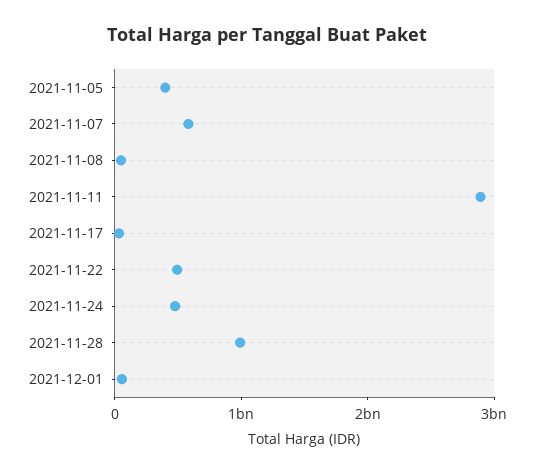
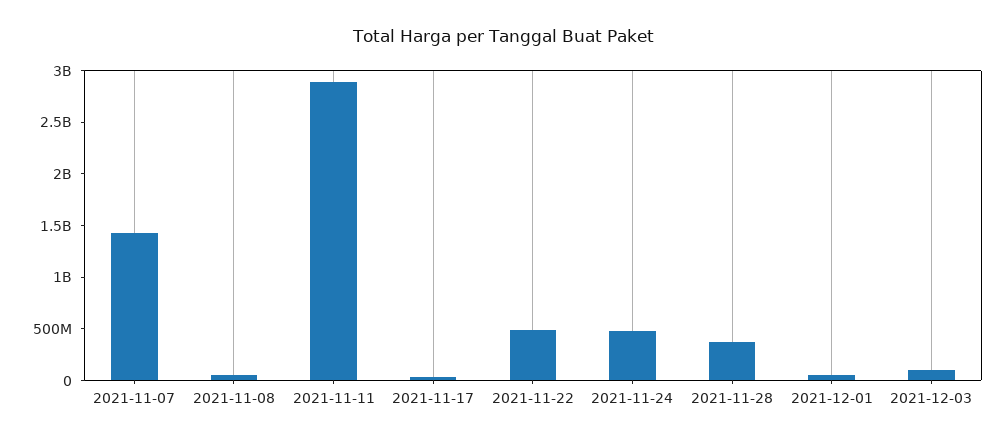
2021-11-05: 400000000 -> none
2021-11-07: 600000000 -> 1400000000
2021-11-28: 1000000000 -> 400000000
2021-12-03: none -> 100000000

